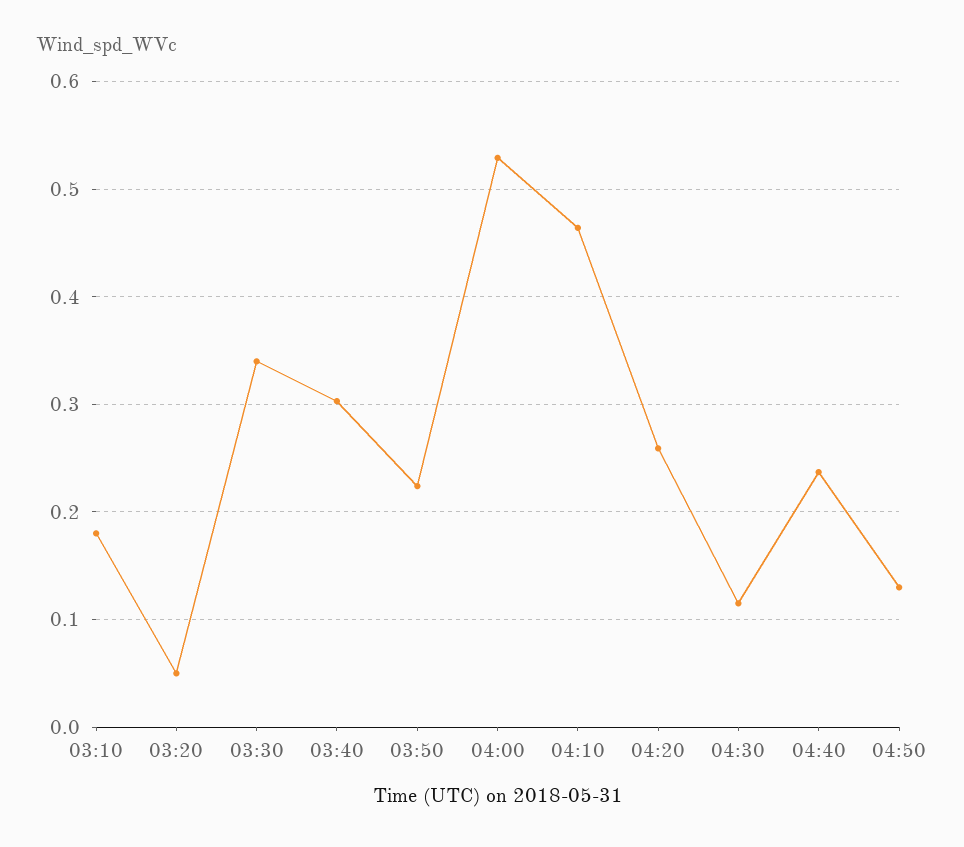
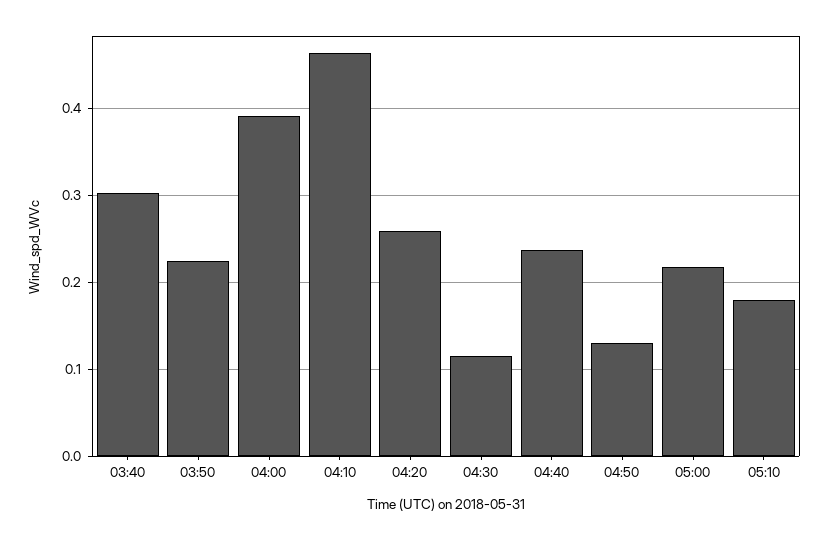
03:10: 0.18 -> none
03:20: 0.05 -> none
03:30: 0.34 -> none
04:00: 0.53 -> 0.39
05:00: none -> 0.22
05:10: none -> 0.18

